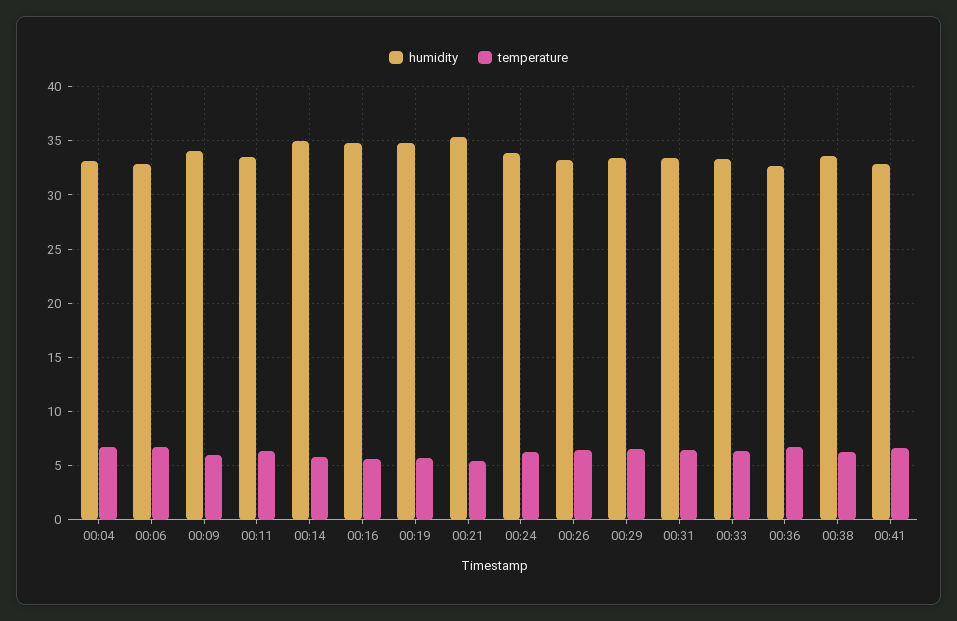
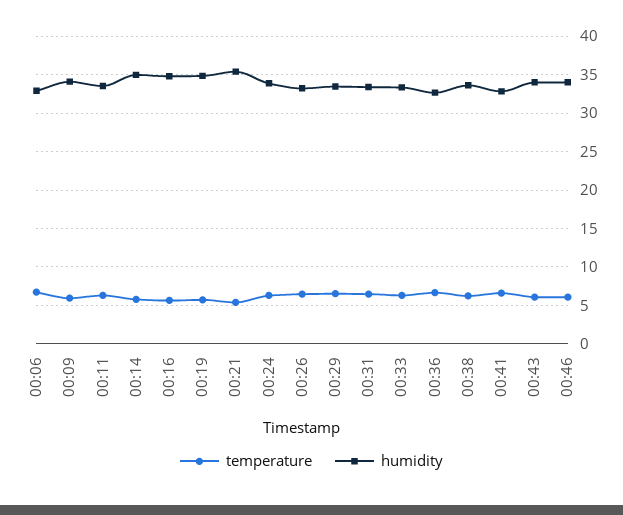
humidity, 00:04: 33 -> none
temperature, 00:04: 7 -> none
temperature, 00:43: none -> 6
humidity, 00:43: none -> 34
temperature, 00:46: none -> 6
humidity, 00:46: none -> 34

